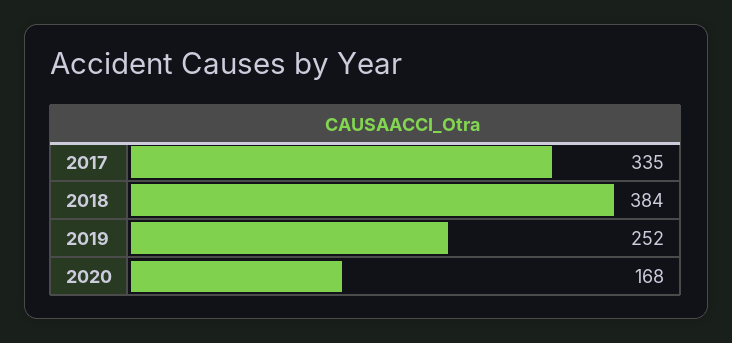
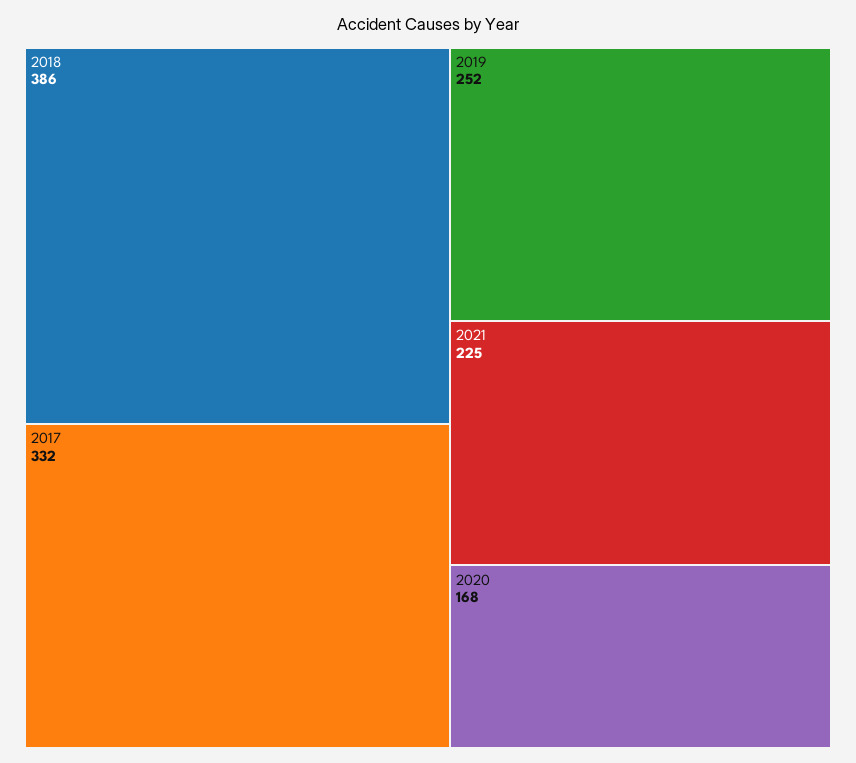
2017: 335 -> 332
2018: 384 -> 386
2021: none -> 225

